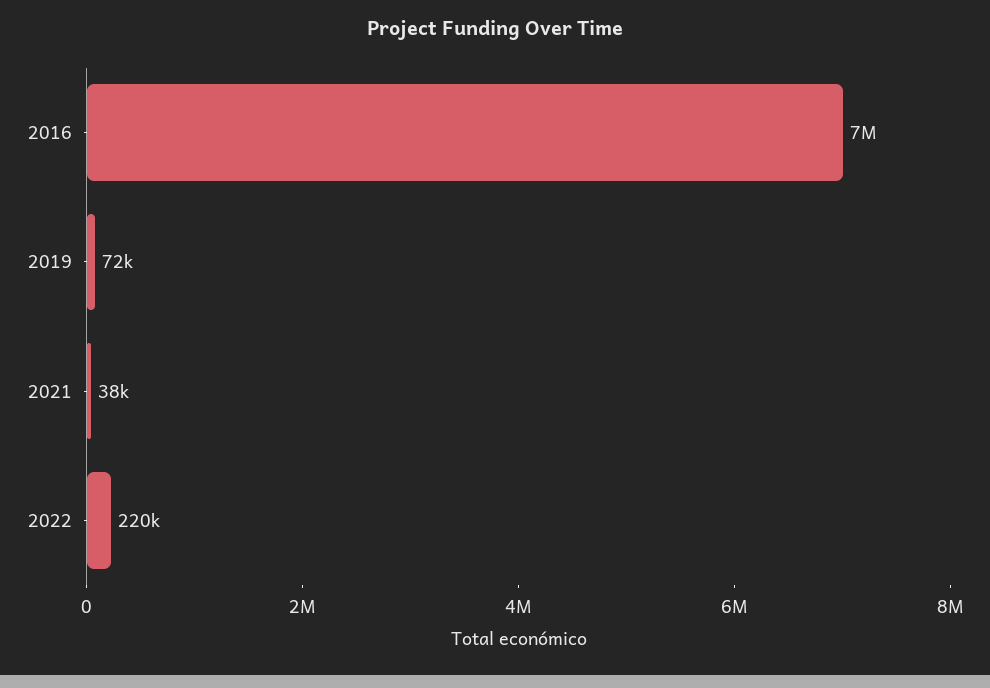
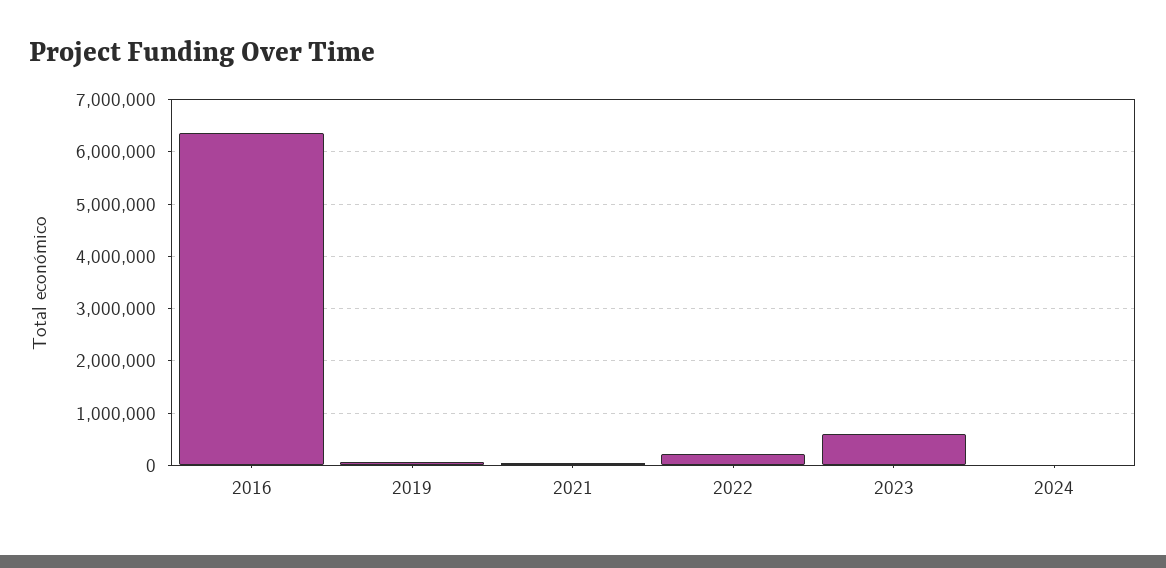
2016: 7000000 -> 6400000
2023: none -> 600000
2024: none -> 0

